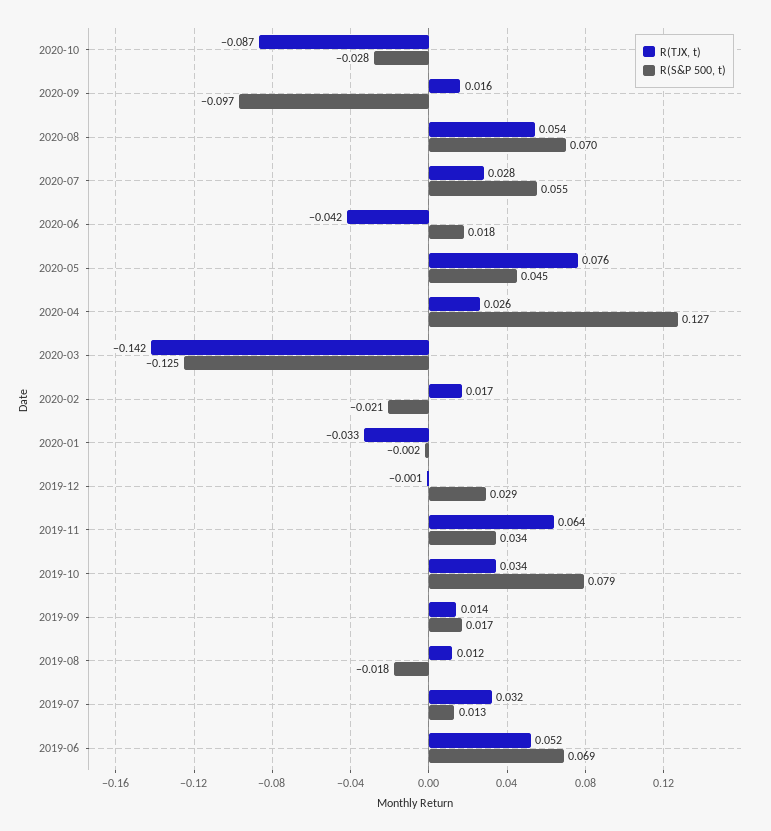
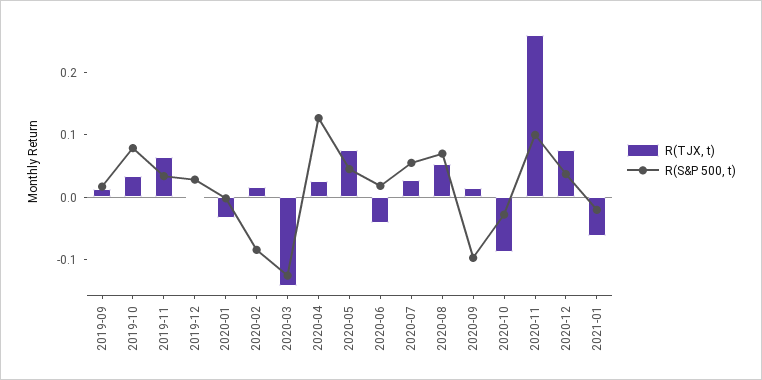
R(S&P 500, t), 2020-02: -0.021 -> -0.08
R(TJX, t), 2019-08: 0.012 -> none
R(S&P 500, t), 2019-08: -0.018 -> none
R(TJX, t), 2019-07: 0.032 -> none
R(S&P 500, t), 2019-07: 0.013 -> none
R(TJX, t), 2019-06: 0.052 -> none
R(S&P 500, t), 2019-06: 0.069 -> none
R(TJX, t), 2020-11: none -> 0.26
R(S&P 500, t), 2020-11: none -> 0.1
R(TJX, t), 2020-12: none -> 0.08
R(S&P 500, t), 2020-12: none -> 0.04
R(TJX, t), 2021-01: none -> -0.06
R(S&P 500, t), 2021-01: none -> -0.02

